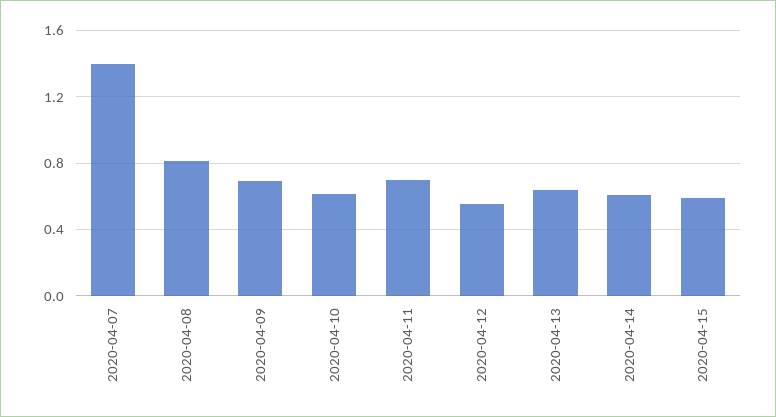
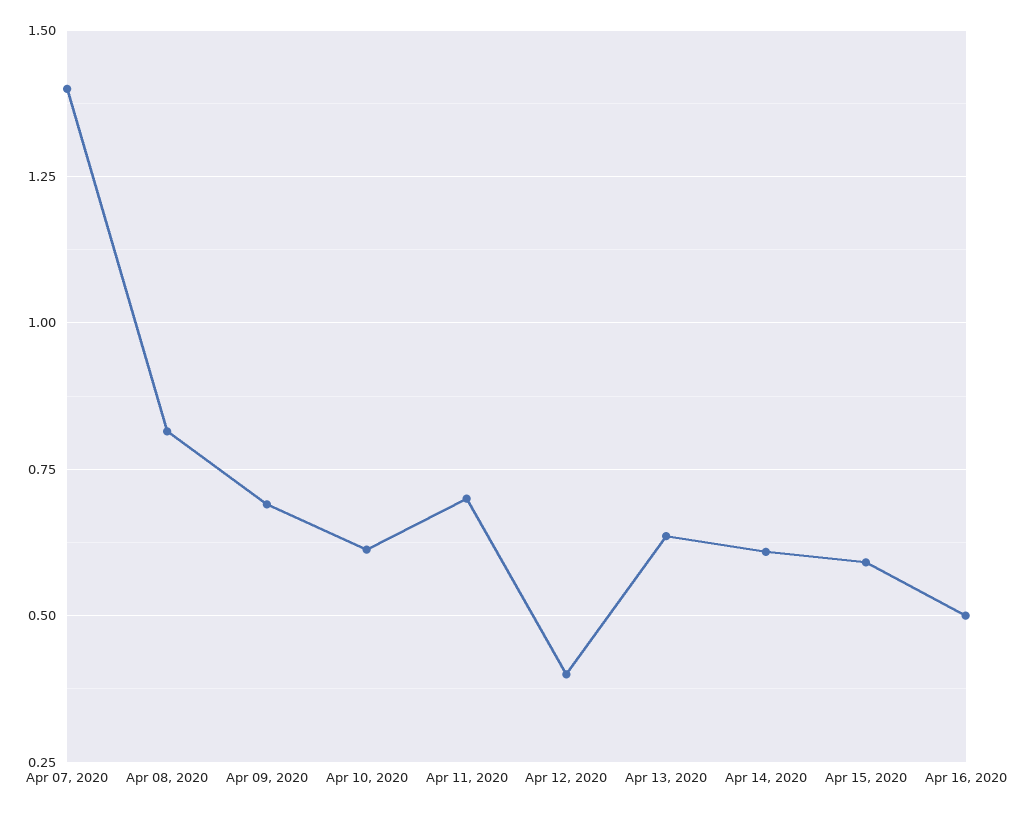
2020-04-12: 0.55 -> 0.4
Apr 16, 2020: none -> 0.5

